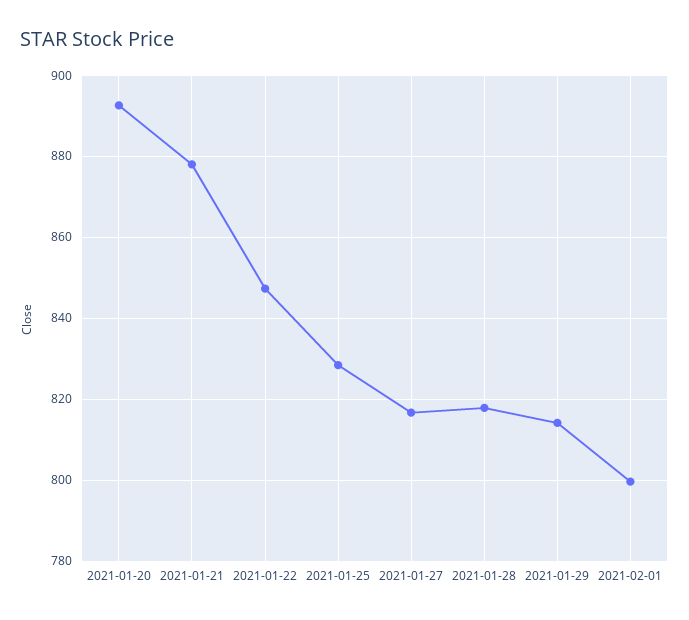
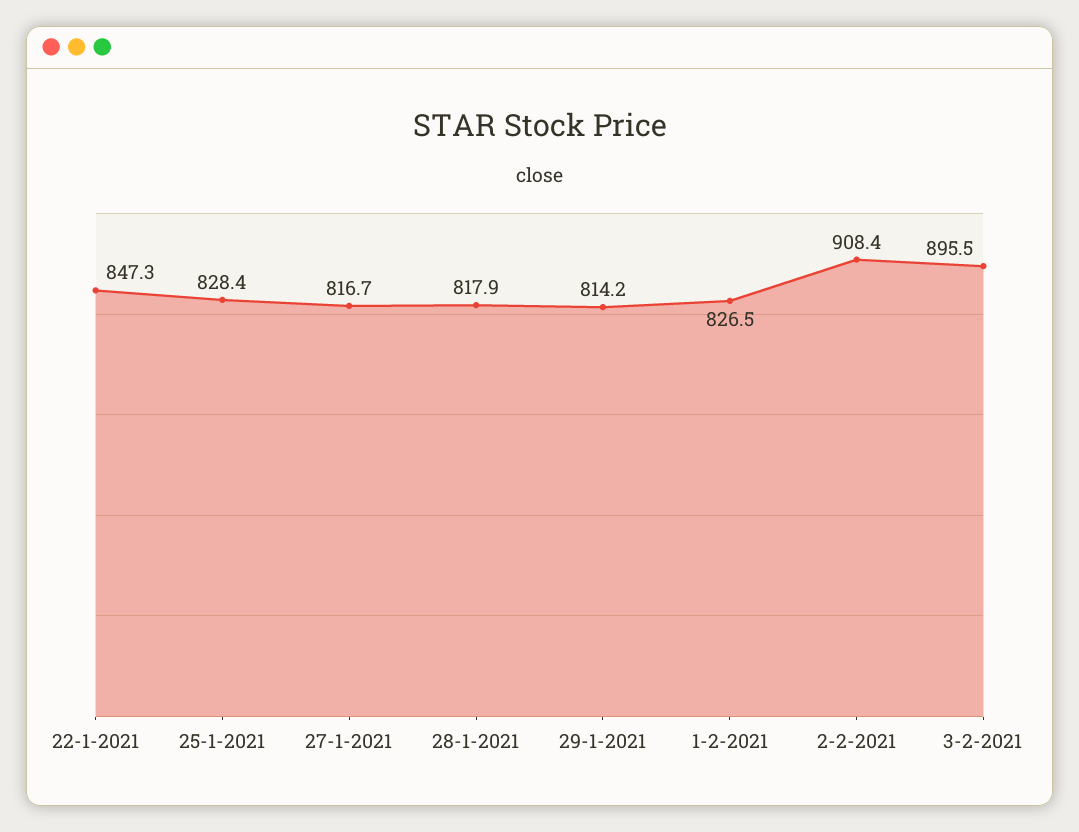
2021-01-20: 892 -> none
2021-01-21: 878 -> none
2021-02-01: 800 -> 826.5
2-2-2021: none -> 908.4
3-2-2021: none -> 895.5

